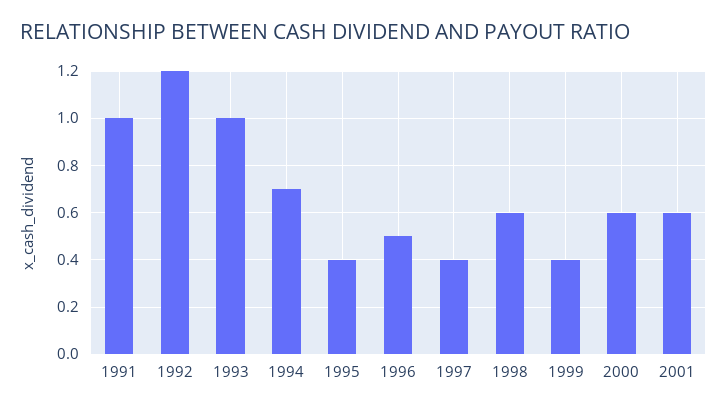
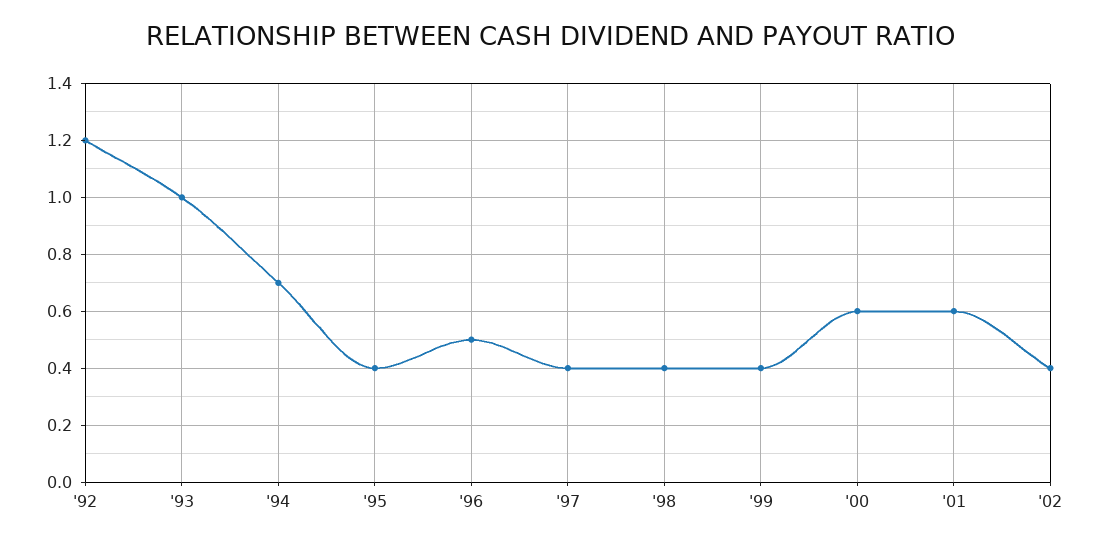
1991: 1 -> none
1998: 0.6 -> 0.4
'02: none -> 0.4

